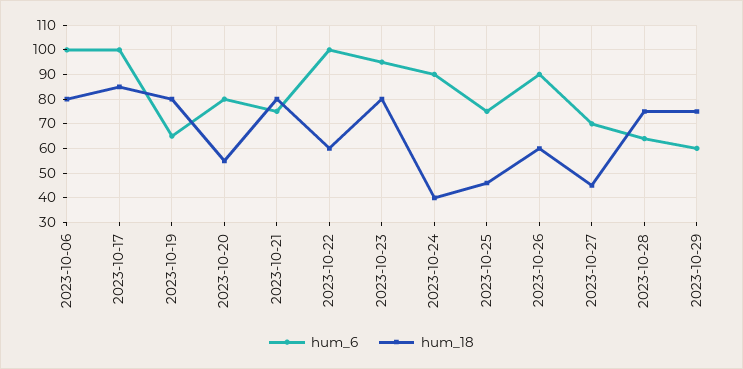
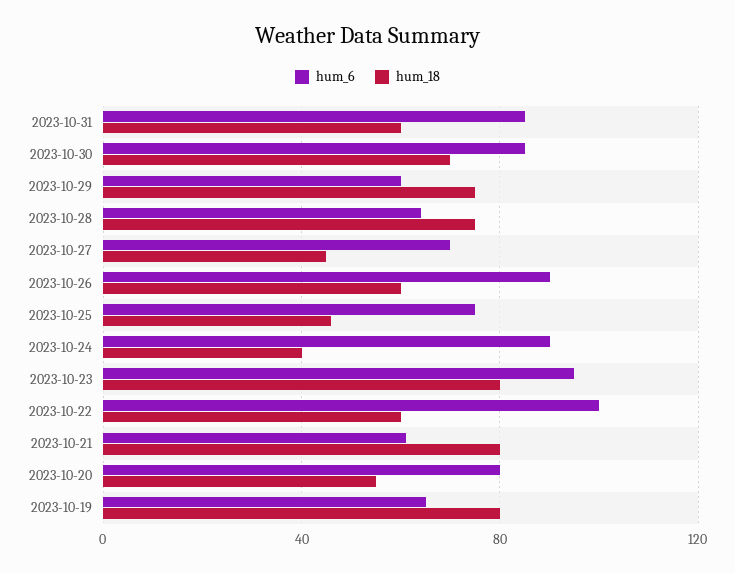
hum_6, 2023-10-06: 100 -> none
hum_18, 2023-10-06: 80 -> none
hum_6, 2023-10-17: 100 -> none
hum_18, 2023-10-17: 85 -> none
hum_6, 2023-10-21: 75 -> 60
hum_6, 2023-10-31: none -> 85
hum_18, 2023-10-31: none -> 60
hum_6, 2023-10-30: none -> 85
hum_18, 2023-10-30: none -> 70

